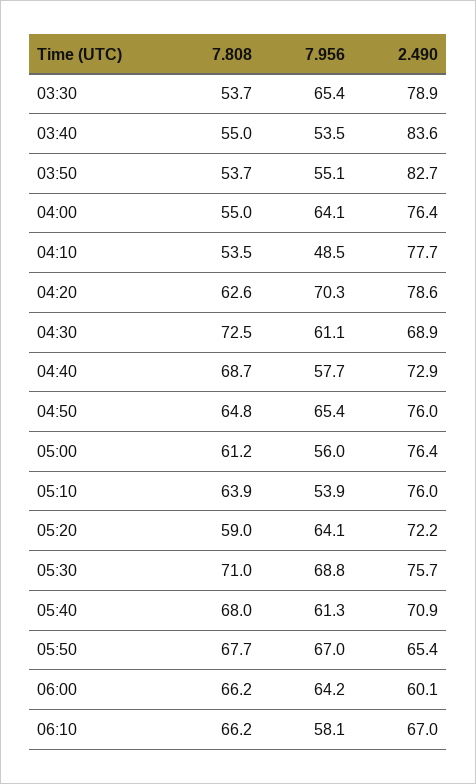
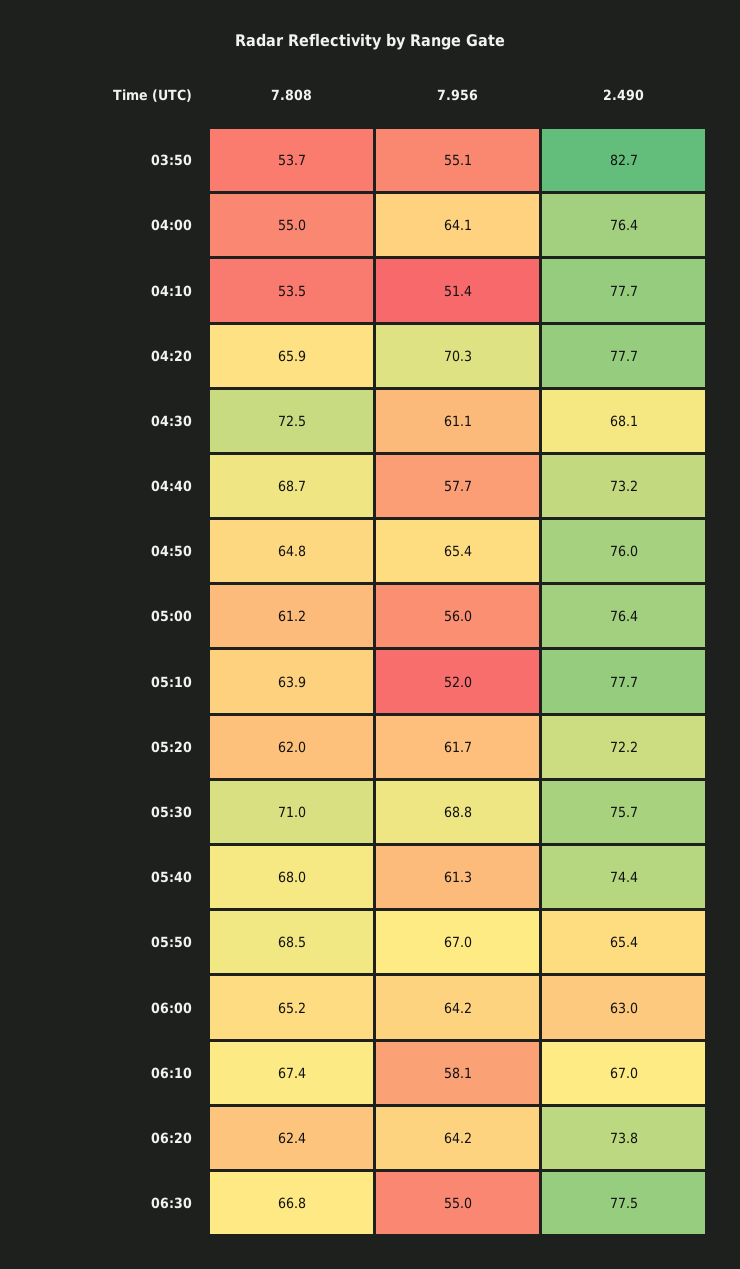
7.808, 03:30: 53.7 -> none
7.956, 03:30: 65.4 -> none
2.490, 03:30: 78.9 -> none
7.808, 03:40: 55 -> none
7.956, 03:40: 53.5 -> none
2.490, 03:40: 83.6 -> none
7.956, 04:10: 48.5 -> 51.4
7.808, 04:20: 62.6 -> 65.9
2.490, 04:20: 78.6 -> 77.7
2.490, 04:30: 68.9 -> 68.1
2.490, 04:40: 72.9 -> 73.2
7.956, 05:10: 53.9 -> 52
2.490, 05:10: 76 -> 77.7
7.808, 05:20: 59 -> 62
7.956, 05:20: 64.1 -> 61.7
2.490, 05:40: 70.9 -> 74.4
7.808, 05:50: 67.7 -> 68.5
7.808, 06:00: 66.2 -> 65.2
2.490, 06:00: 60.1 -> 63
7.808, 06:10: 66.2 -> 67.4
7.808, 06:20: none -> 62.4
7.956, 06:20: none -> 64.2
2.490, 06:20: none -> 73.8
7.808, 06:30: none -> 66.8
7.956, 06:30: none -> 55
2.490, 06:30: none -> 77.5

